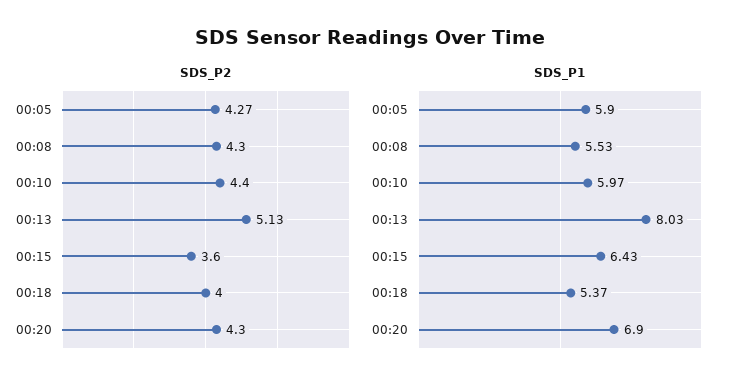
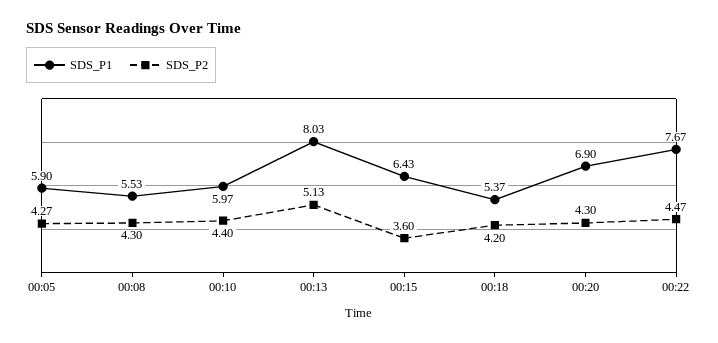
SDS_P2, 00:18: 4 -> 4.2
SDS_P1, 00:22: none -> 7.67
SDS_P2, 00:22: none -> 4.47

